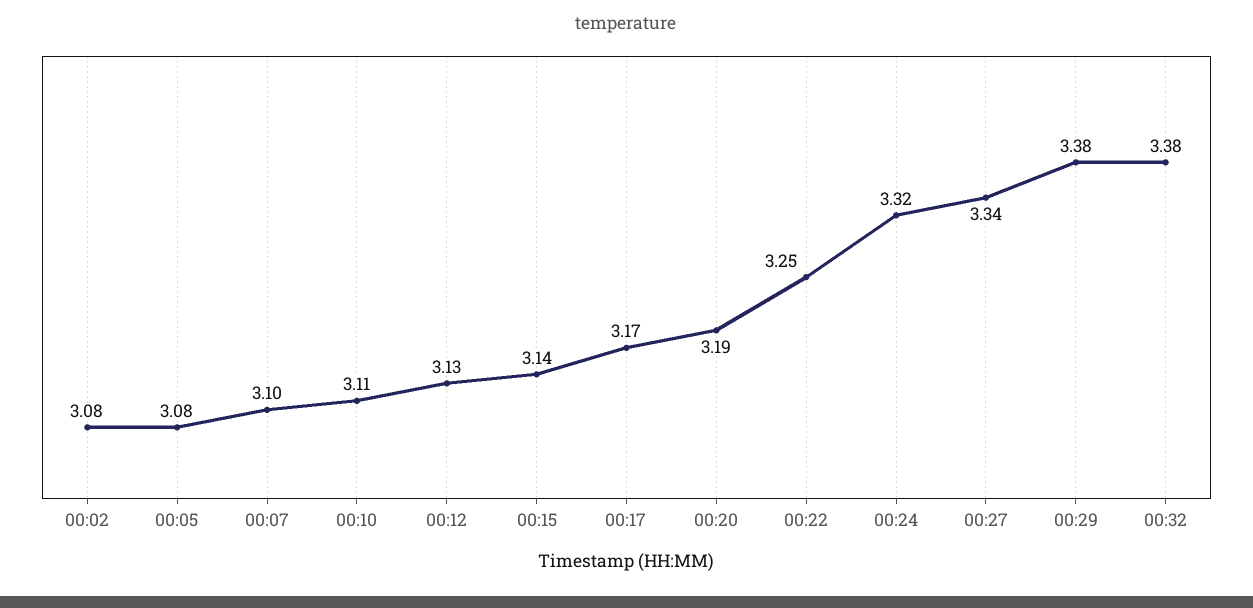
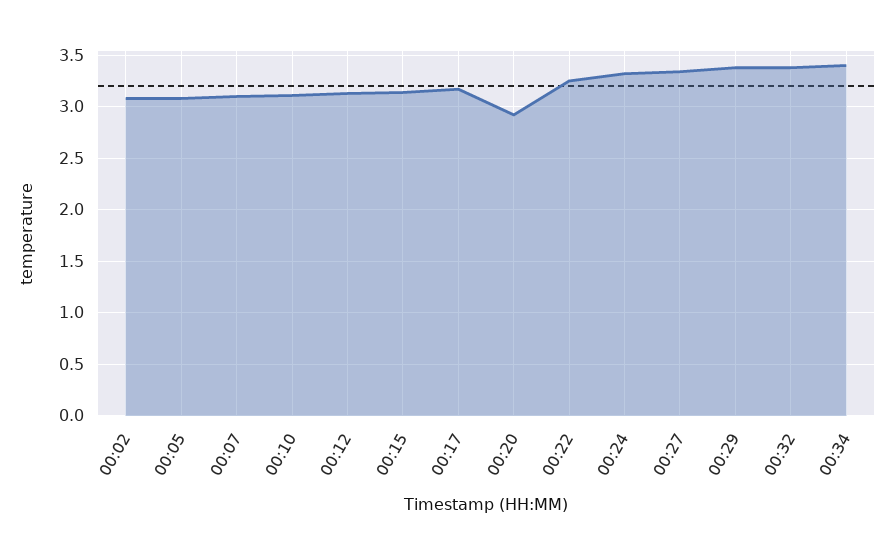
00:20: 3.19 -> 2.9
00:34: none -> 3.4

